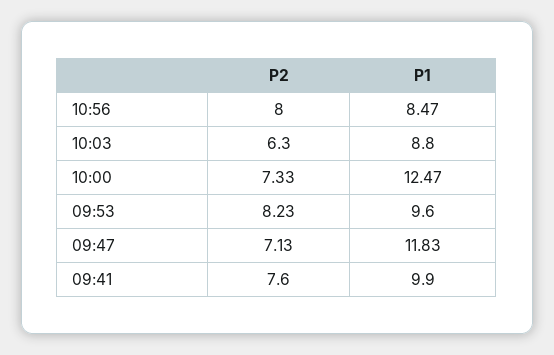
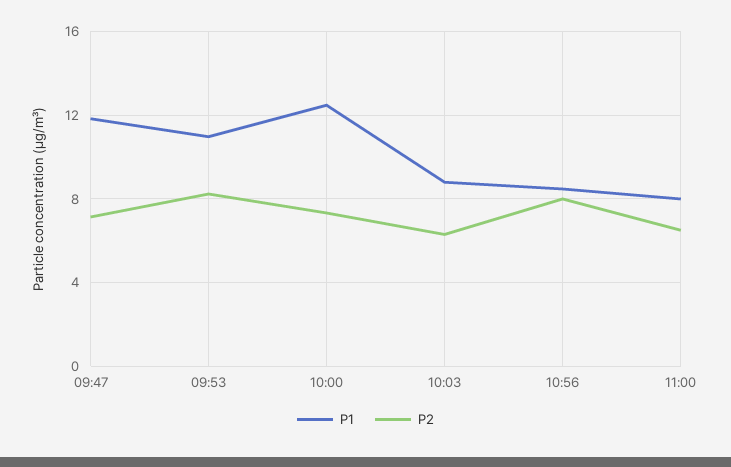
P1, 09:53: 9.6 -> 11
P2, 09:41: 7.6 -> none
P1, 09:41: 9.9 -> none
P1, 11:00: none -> 8
P2, 11:00: none -> 6.5

